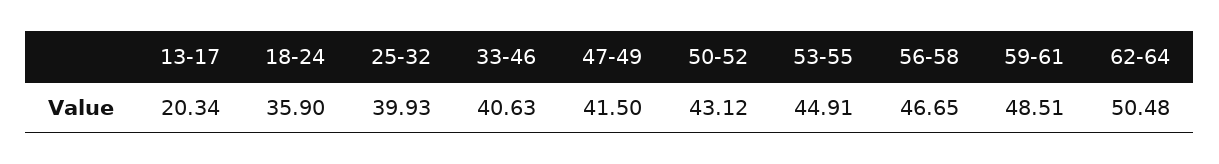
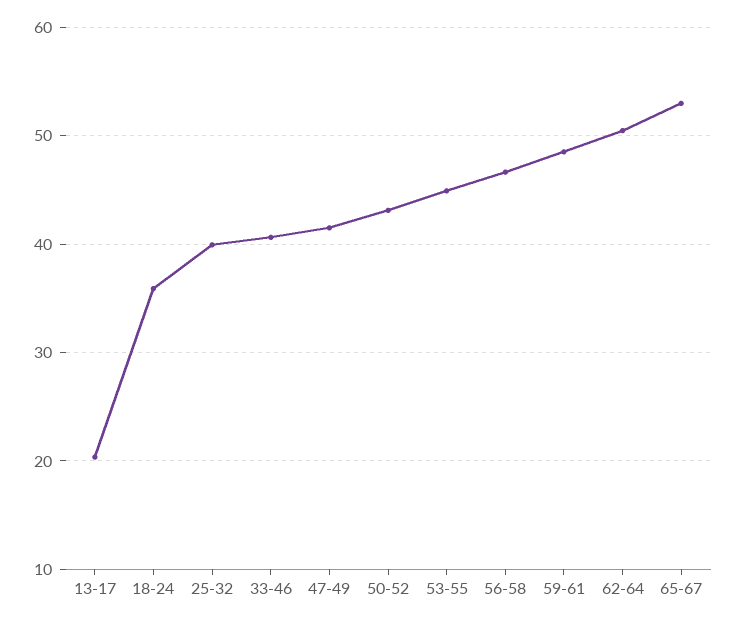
65-67: none -> 53

